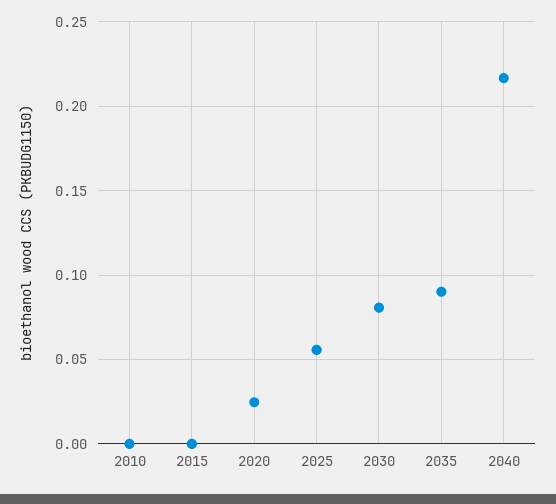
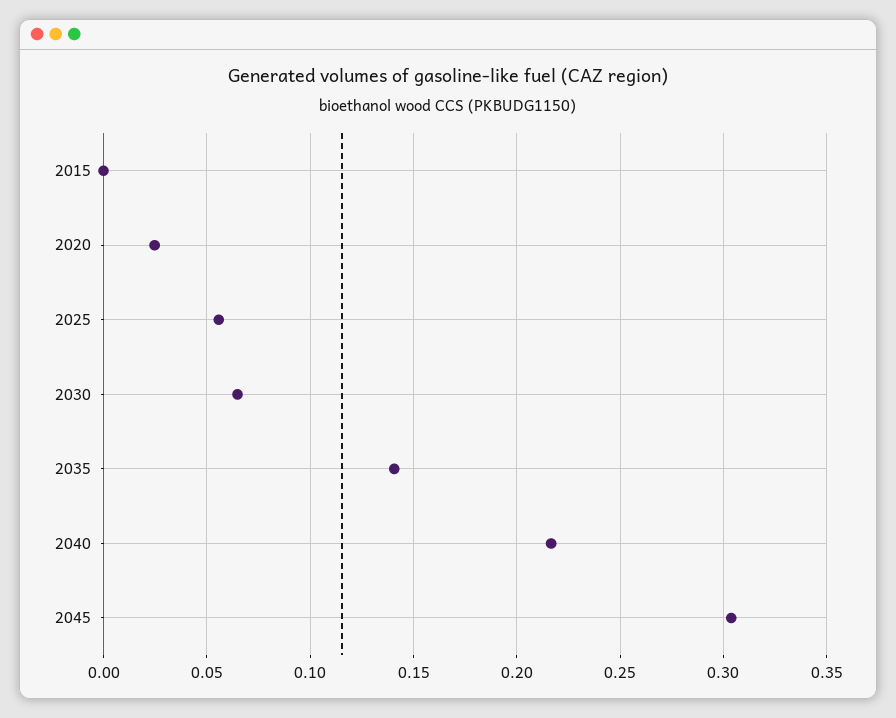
2010: 0 -> none
2030: 0.08 -> 0.065
2035: 0.09 -> 0.14
2045: none -> 0.305

